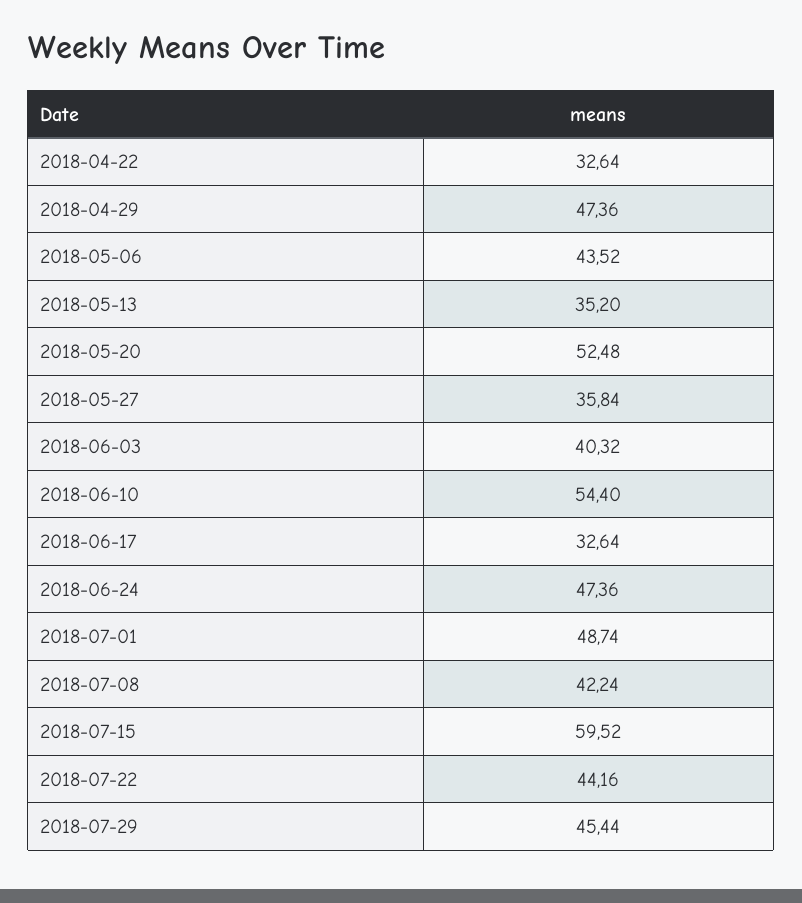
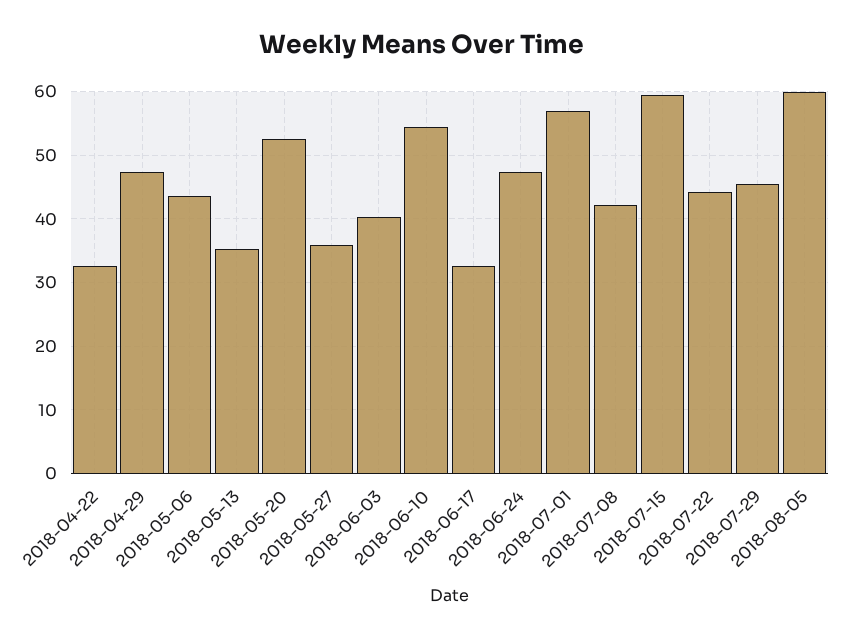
2018-07-01: 48.74 -> 57
2018-08-05: none -> 60

